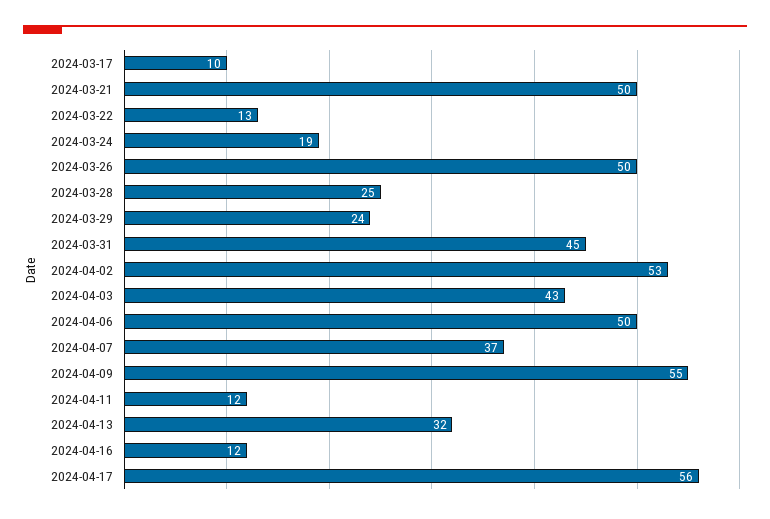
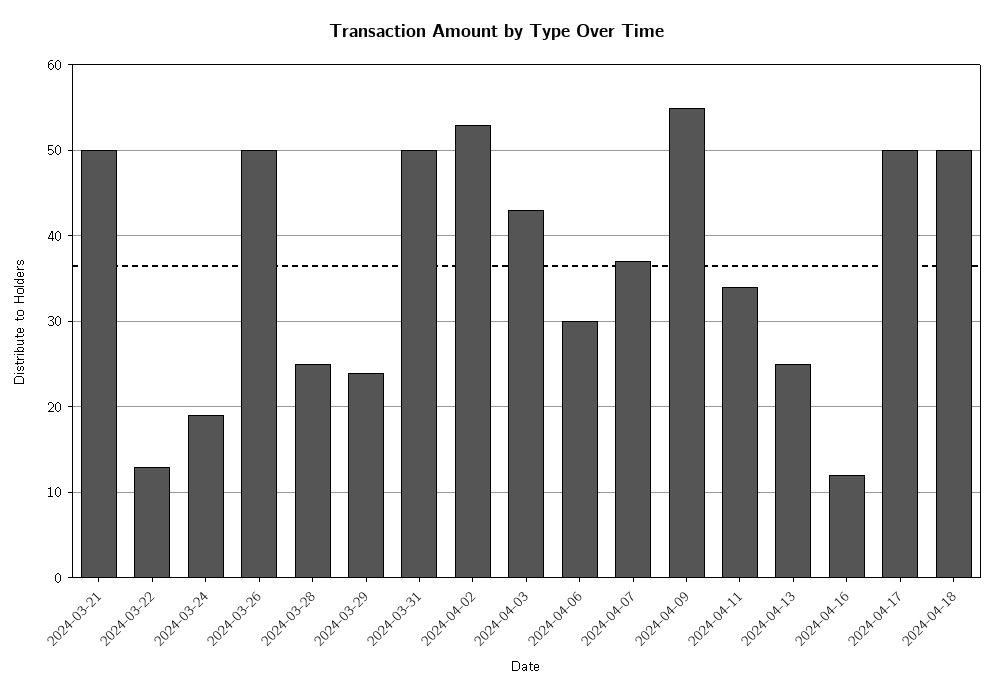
2024-03-17: 10 -> none
2024-03-31: 45 -> 50
2024-04-06: 50 -> 30
2024-04-11: 12 -> 34
2024-04-13: 32 -> 25
2024-04-17: 56 -> 50
2024-04-18: none -> 50

